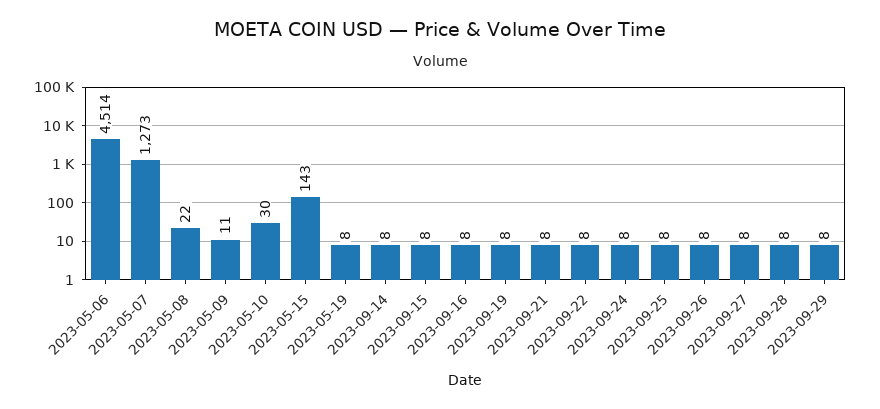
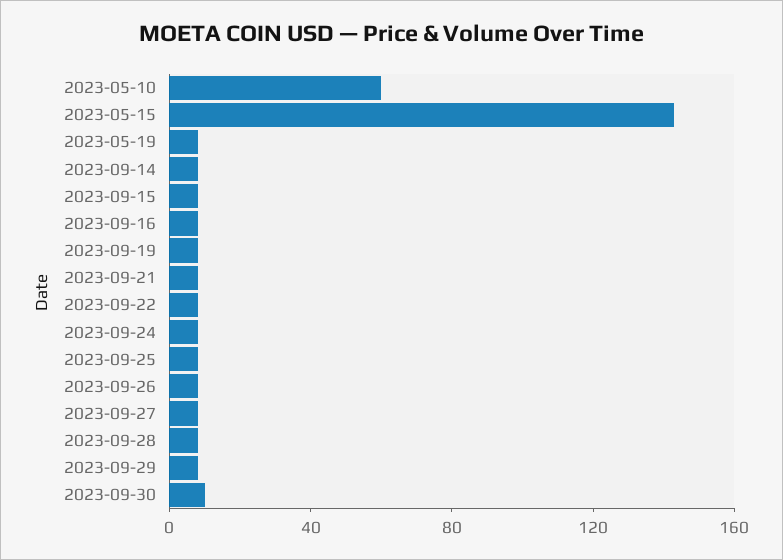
2023-05-06: 4514 -> none
2023-05-07: 1273 -> none
2023-05-08: 22 -> none
2023-05-09: 11 -> none
2023-05-10: 30 -> 60
2023-09-30: none -> 10

